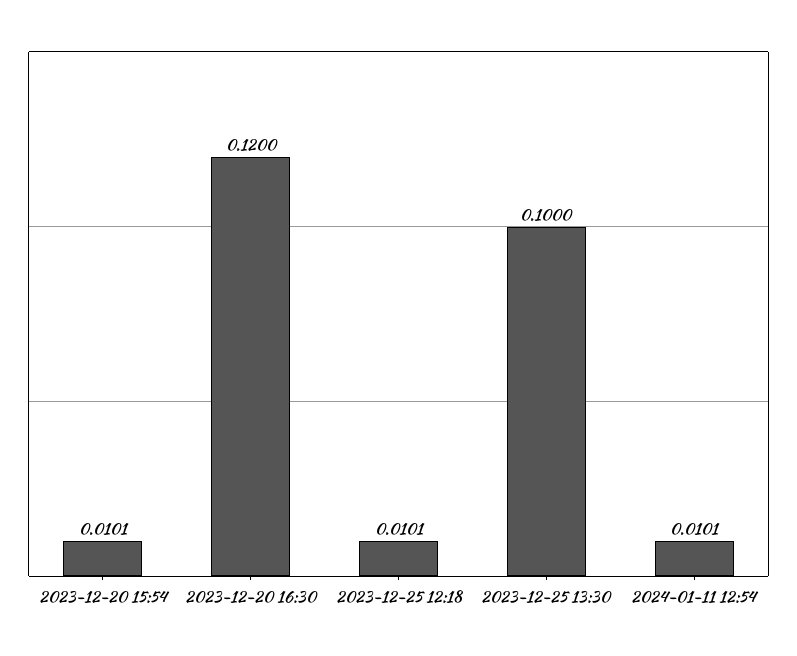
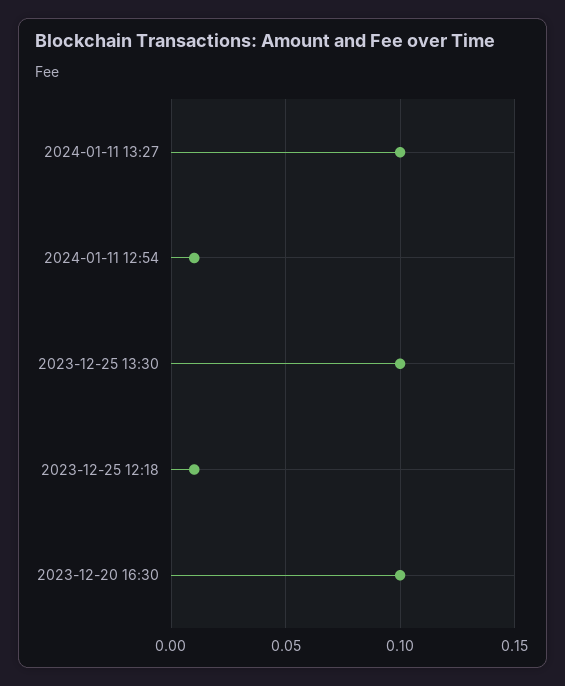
2023-12-20 15:54: 0.0101 -> none
2023-12-20 16:30: 0.12 -> 0.1
2024-01-11 13:27: none -> 0.1

